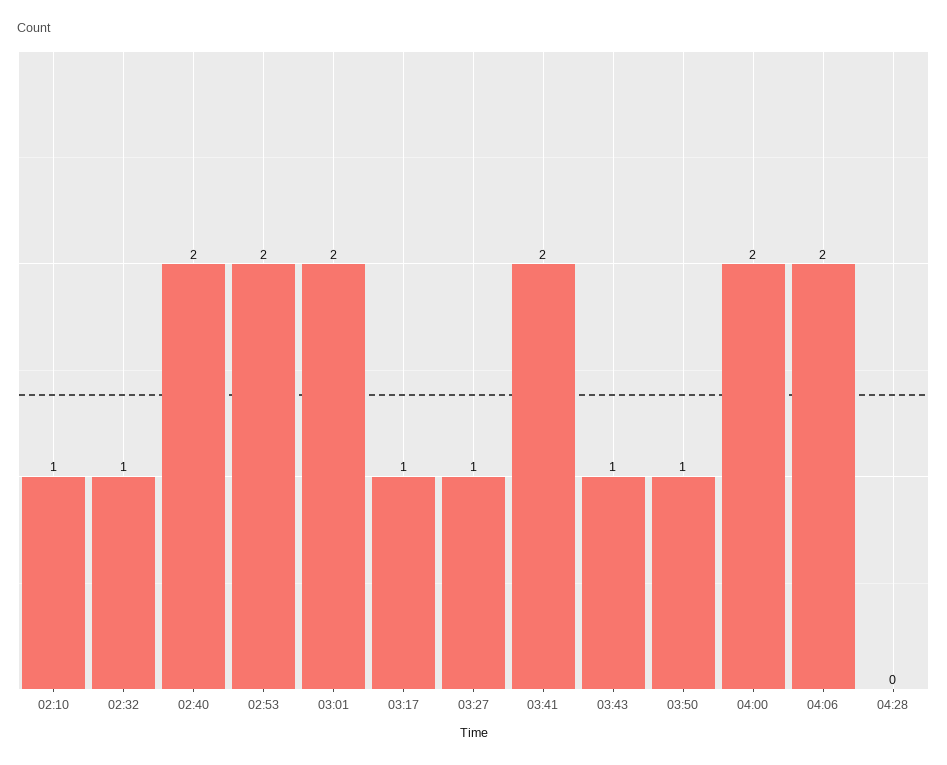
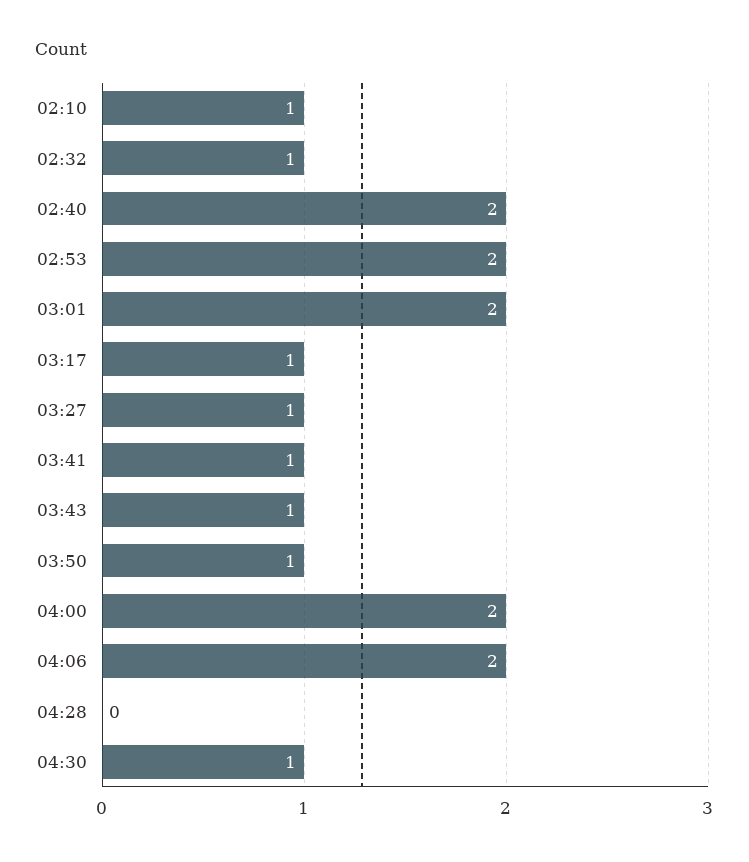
03:41: 2 -> 1
04:30: none -> 1

